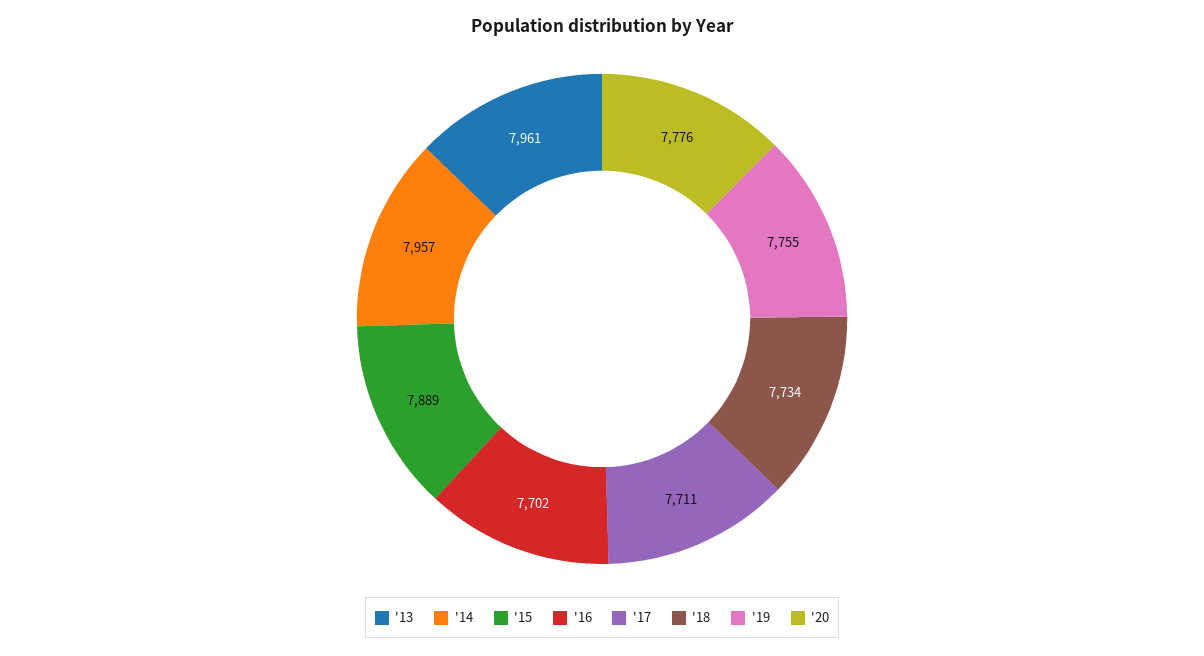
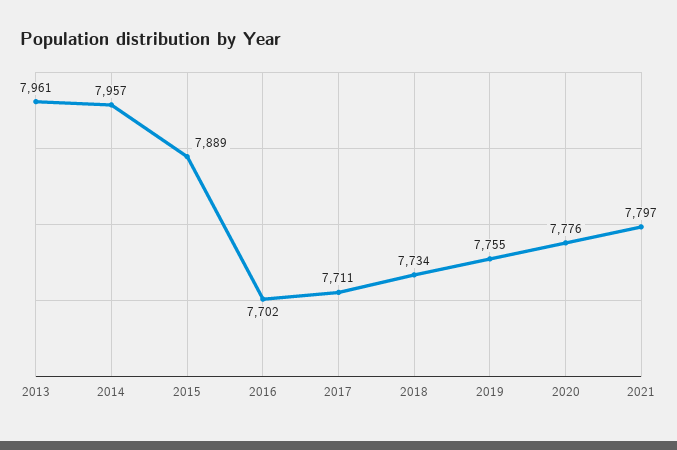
2021: none -> 7797

